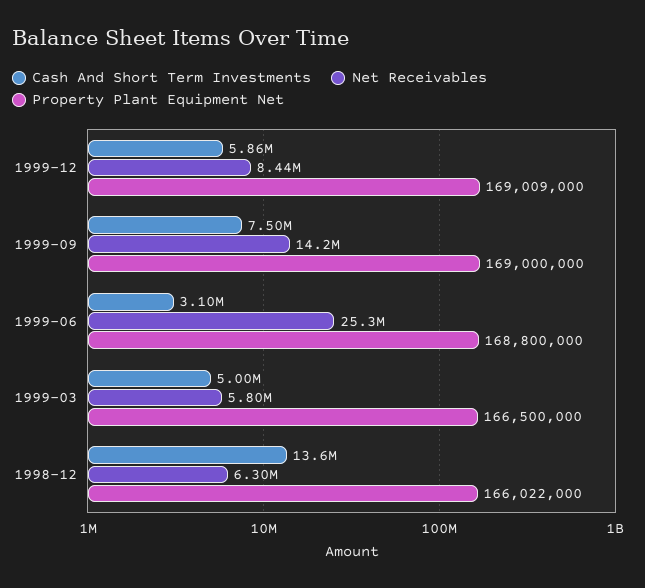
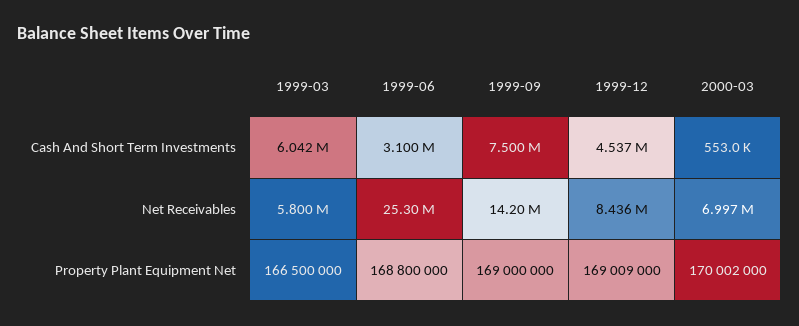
Cash And Short Term Investments, 1999-12: 5860000 -> 4537000
Cash And Short Term Investments, 1999-03: 5000000 -> 6042000
Cash And Short Term Investments, 1998-12: 13600000 -> none
Net Receivables, 1998-12: 6300000 -> none
Property Plant Equipment Net, 1998-12: 166022000 -> none
Cash And Short Term Investments, 2000-03: none -> 553000
Net Receivables, 2000-03: none -> 6997000
Property Plant Equipment Net, 2000-03: none -> 170002000

